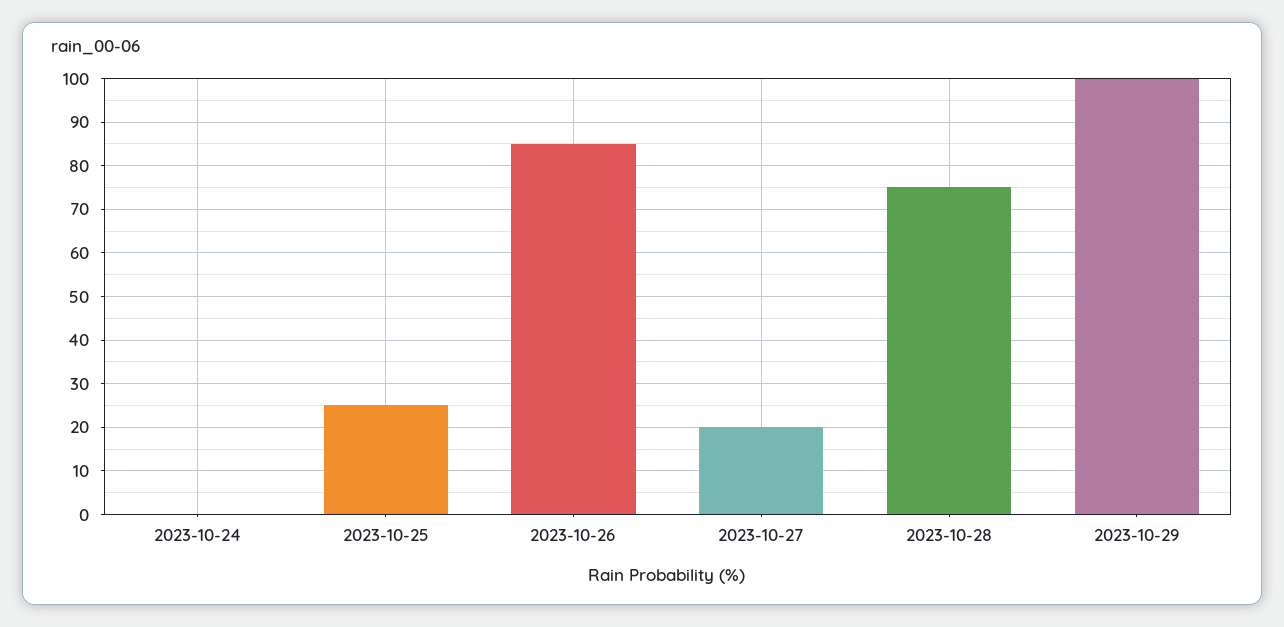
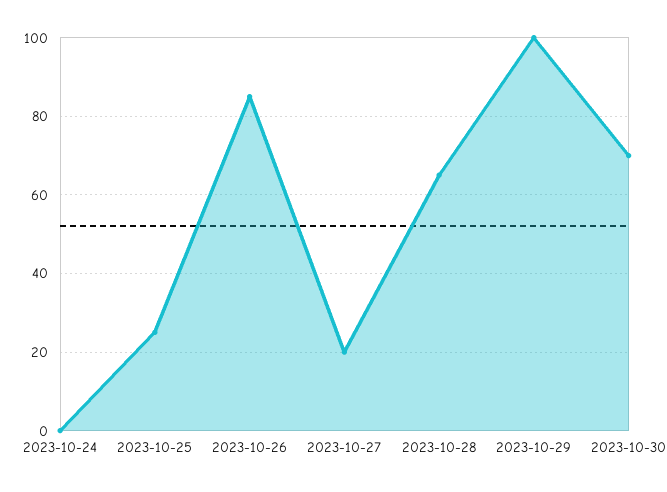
2023-10-28: 75 -> 65
2023-10-30: none -> 70

